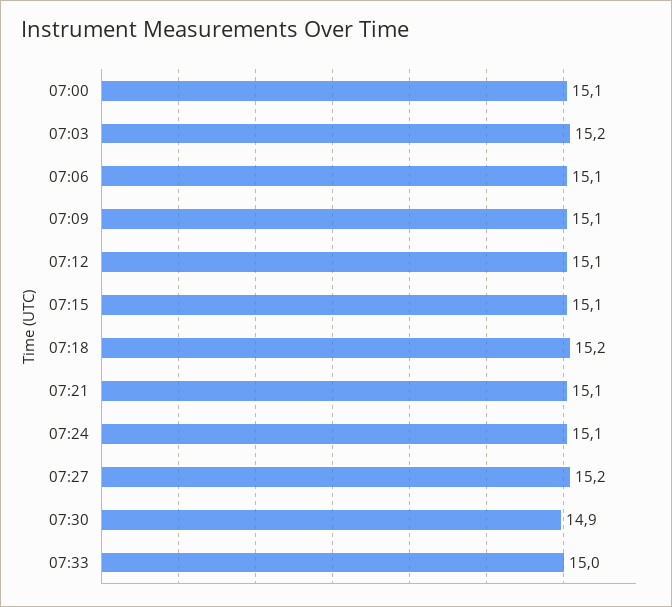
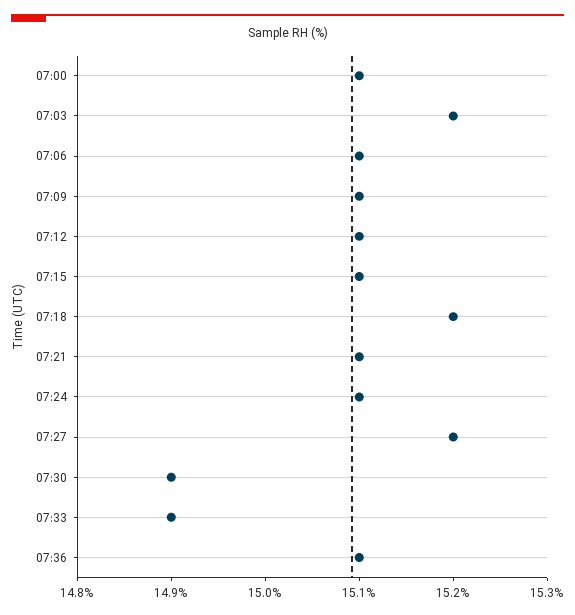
07:33: 15 -> 14.9
07:36: none -> 15.1

